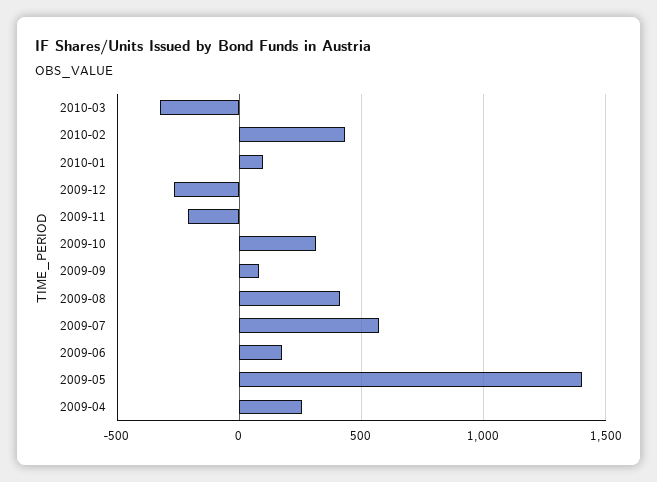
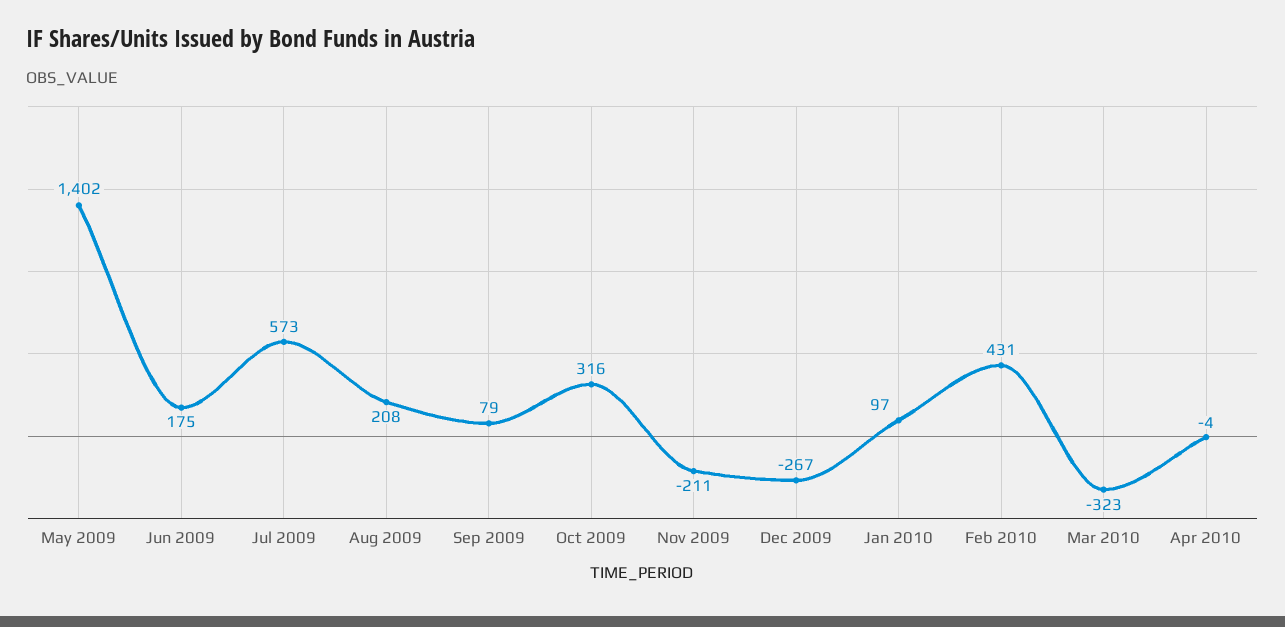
2009-08: 400 -> 208
2009-04: 250 -> none
Apr 2010: none -> -4

